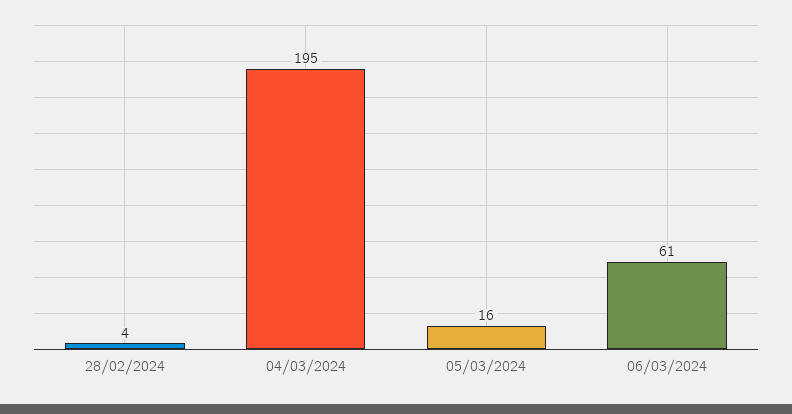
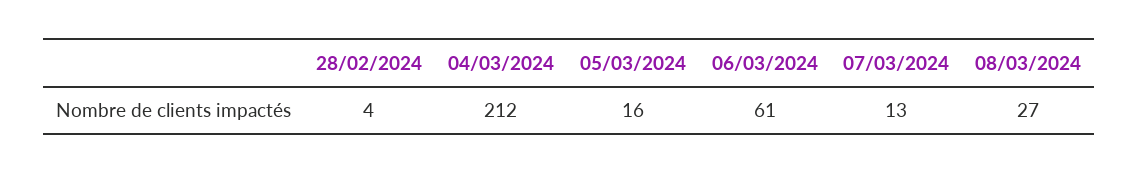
04/03/2024: 195 -> 212
07/03/2024: none -> 13
08/03/2024: none -> 27

